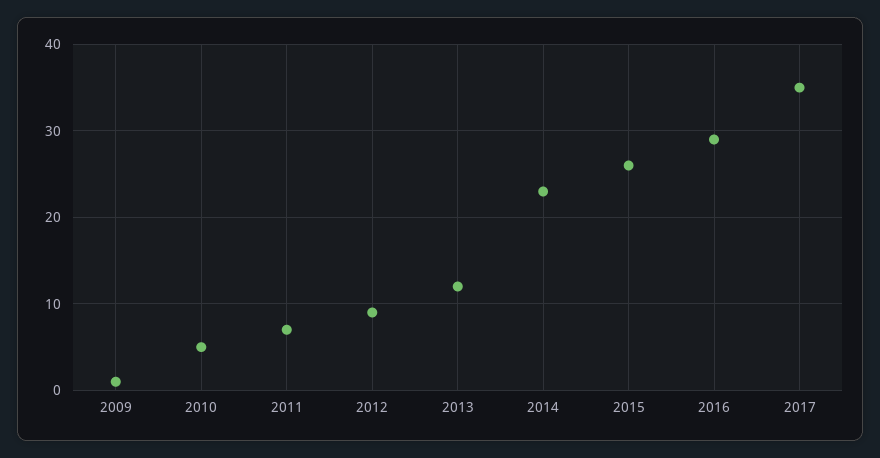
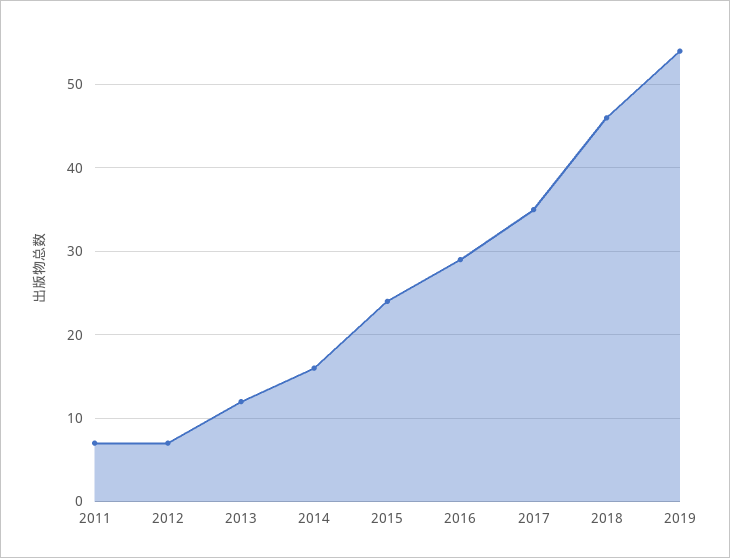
2009: 1 -> none
2010: 5 -> none
2012: 9 -> 7
2014: 23 -> 16
2015: 26 -> 24
2018: none -> 46
2019: none -> 54

